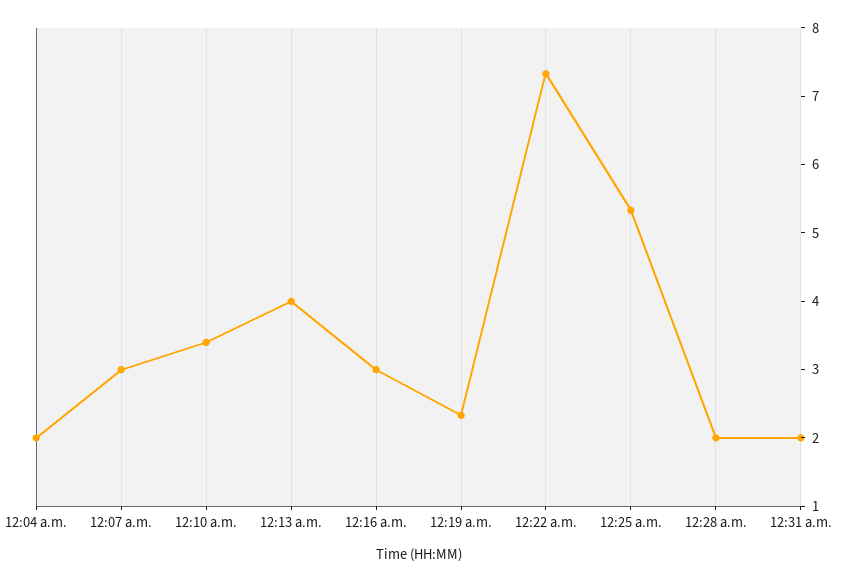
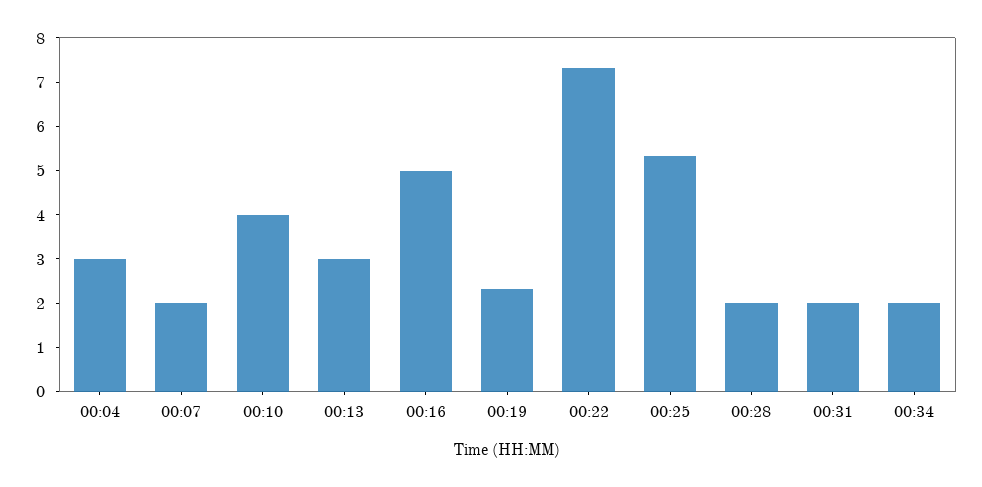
12:04 a.m.: 2 -> 3
12:07 a.m.: 3 -> 2
12:10 a.m.: 3.4 -> 4
12:13 a.m.: 4 -> 3
12:16 a.m.: 3 -> 5
00:34: none -> 2

